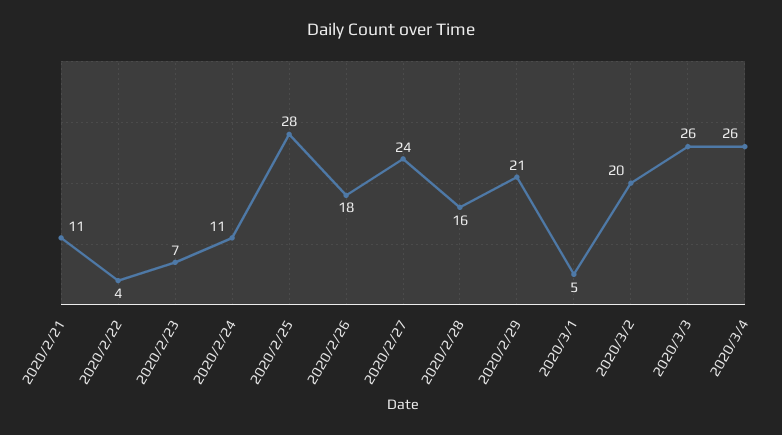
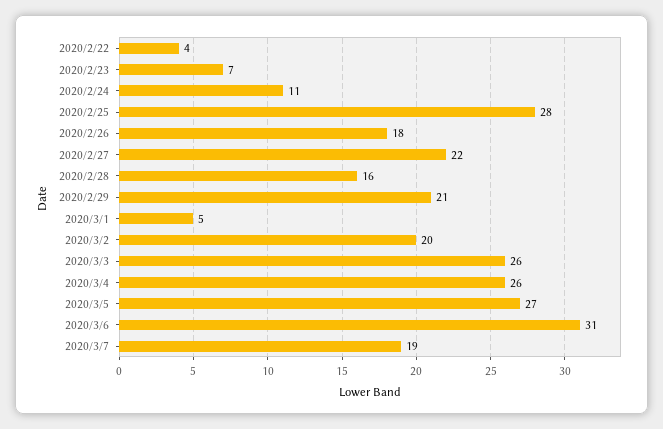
2020/2/21: 11 -> none
2020/2/27: 24 -> 22
2020/3/5: none -> 27
2020/3/6: none -> 31
2020/3/7: none -> 19

